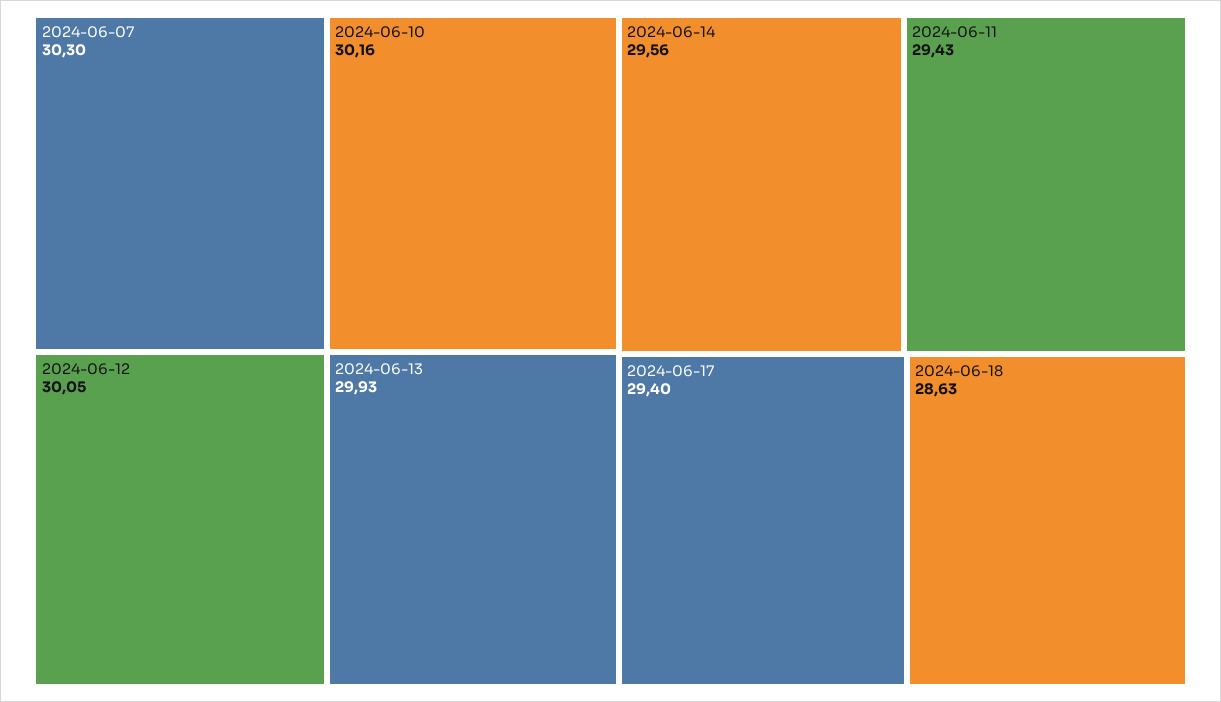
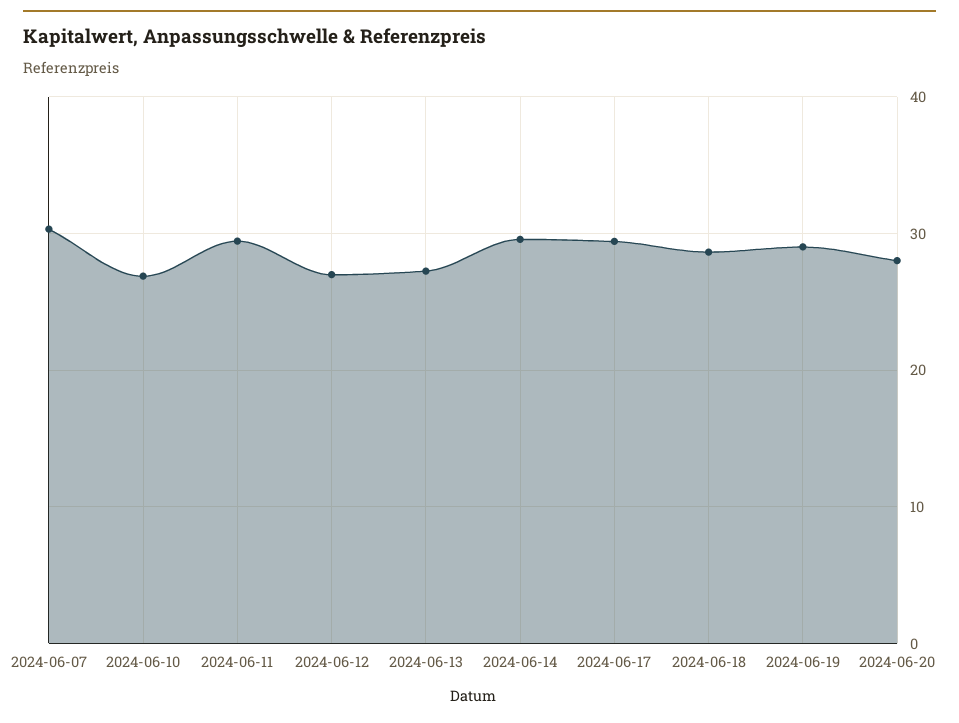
2024-06-10: 30.16 -> 27
2024-06-12: 30.05 -> 27
2024-06-13: 29.93 -> 27
2024-06-19: none -> 29
2024-06-20: none -> 28

